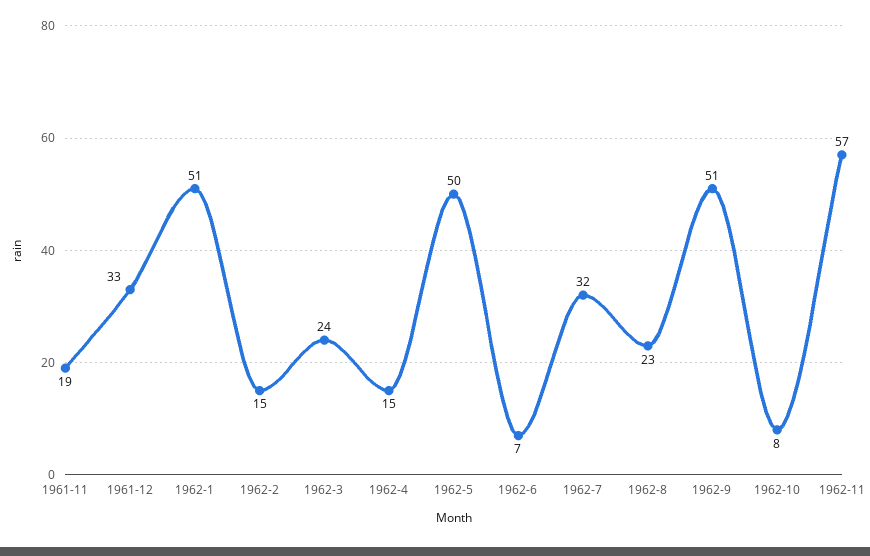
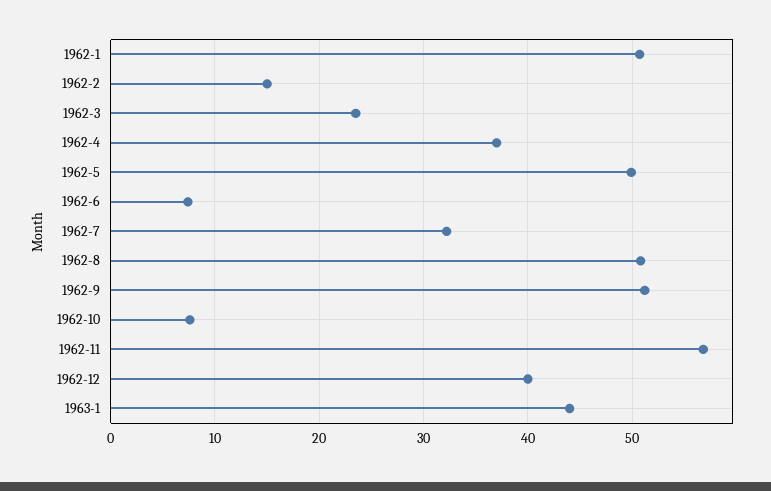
1961-11: 19 -> none
1961-12: 33 -> none
1962-4: 15 -> 37
1962-8: 23 -> 51
1962-12: none -> 40
1963-1: none -> 44

